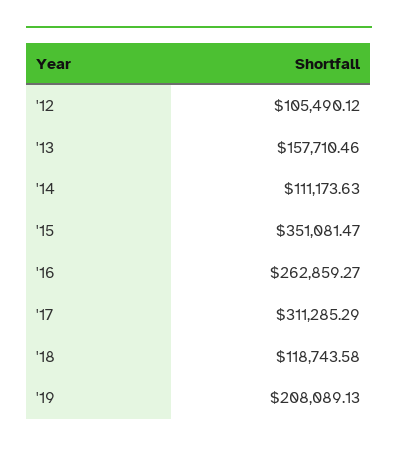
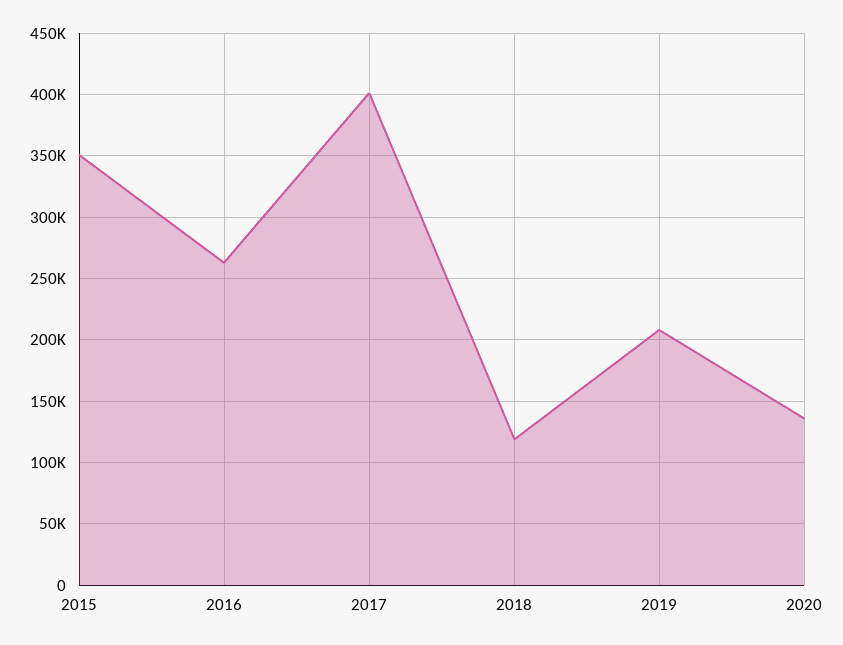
'12: 105490.12 -> none
'13: 157710.46 -> none
'14: 111173.63 -> none
'17: 311285.29 -> 400000
2020: none -> 135000

